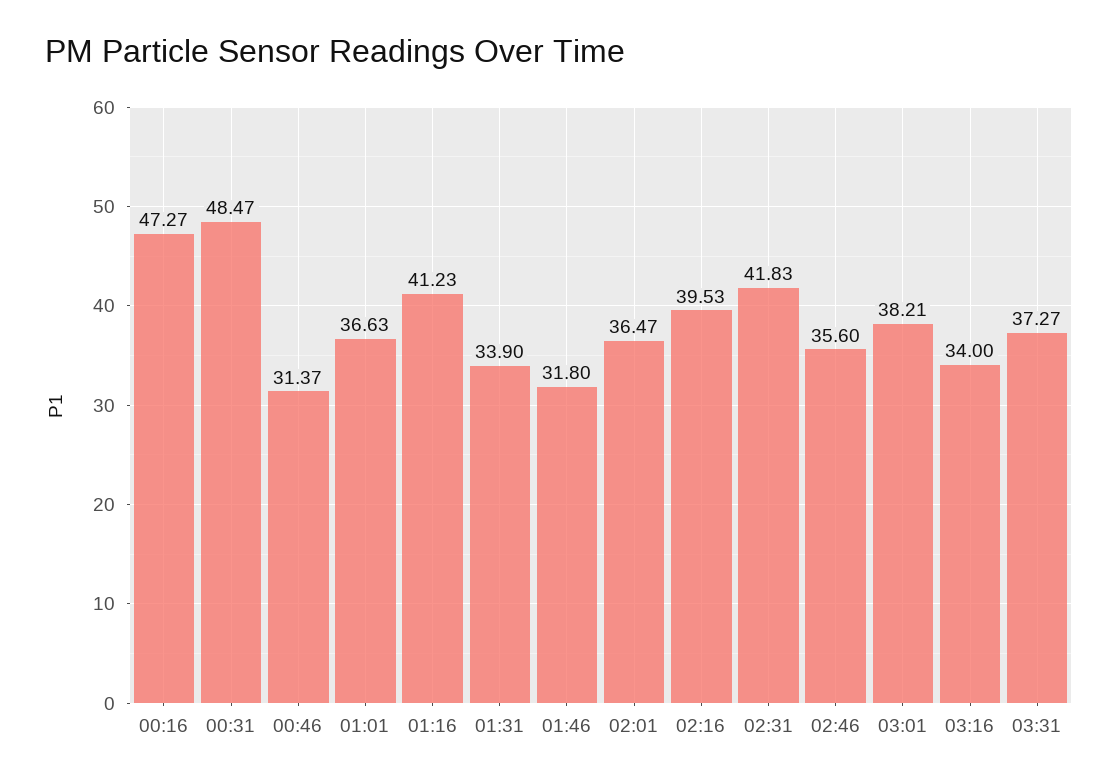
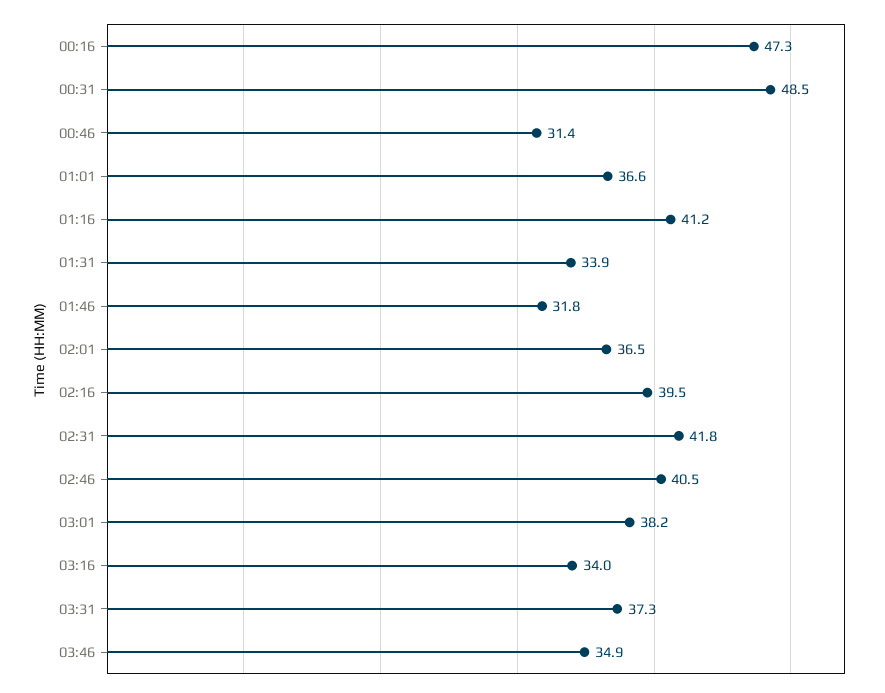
02:46: 35.6 -> 40.5
03:46: none -> 34.9

